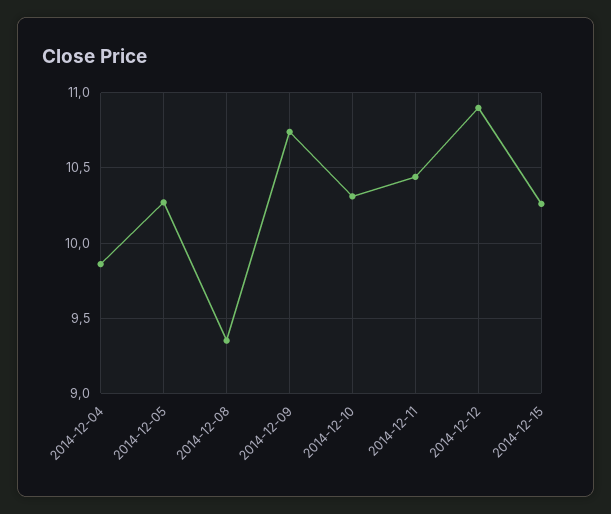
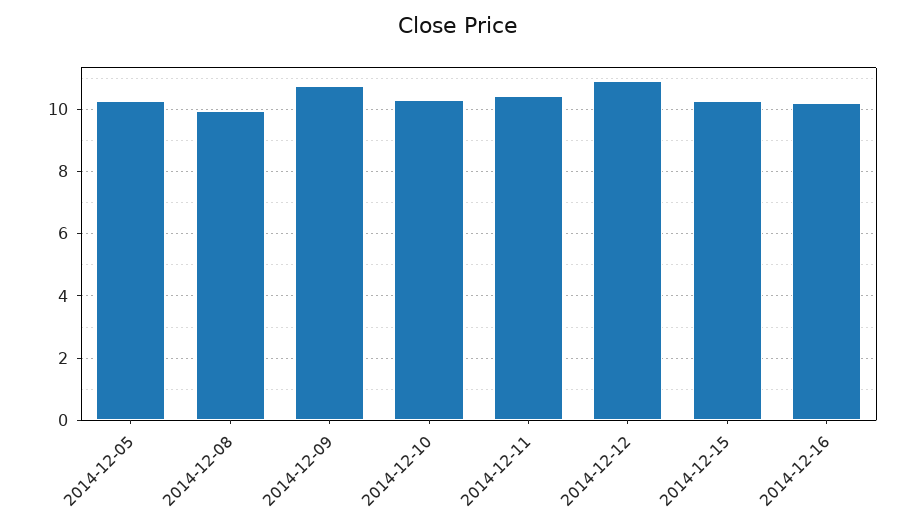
2014-12-04: 9.85 -> none
2014-12-08: 9.35 -> 10
2014-12-16: none -> 10.2

